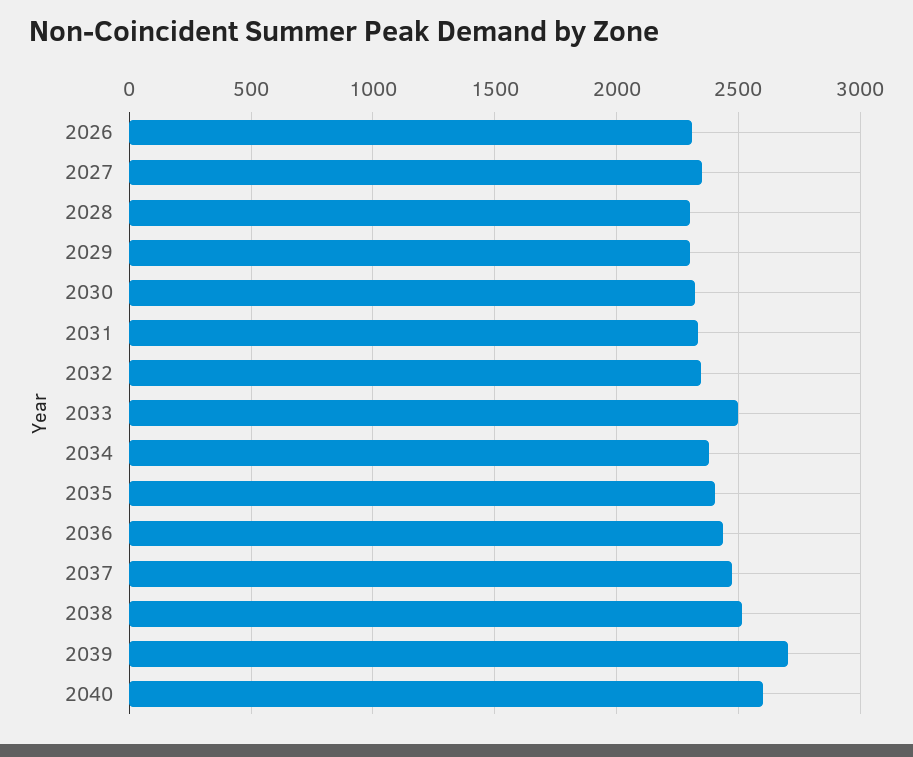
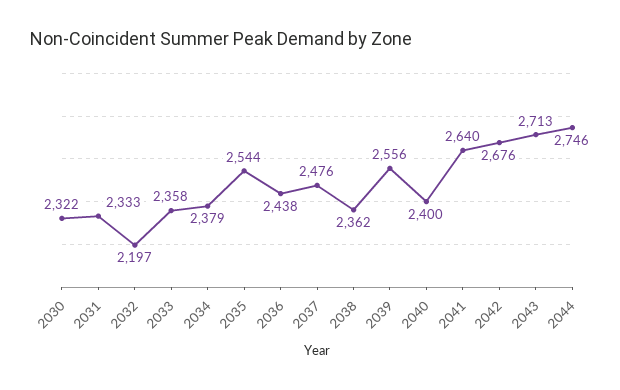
2026: 2300 -> none
2027: 2350 -> none
2028: 2300 -> none
2029: 2300 -> none
2032: 2350 -> 2197
2033: 2500 -> 2358
2035: 2400 -> 2544
2038: 2500 -> 2362
2039: 2700 -> 2556
2040: 2600 -> 2400
2041: none -> 2640
2042: none -> 2676
2043: none -> 2713
2044: none -> 2746

